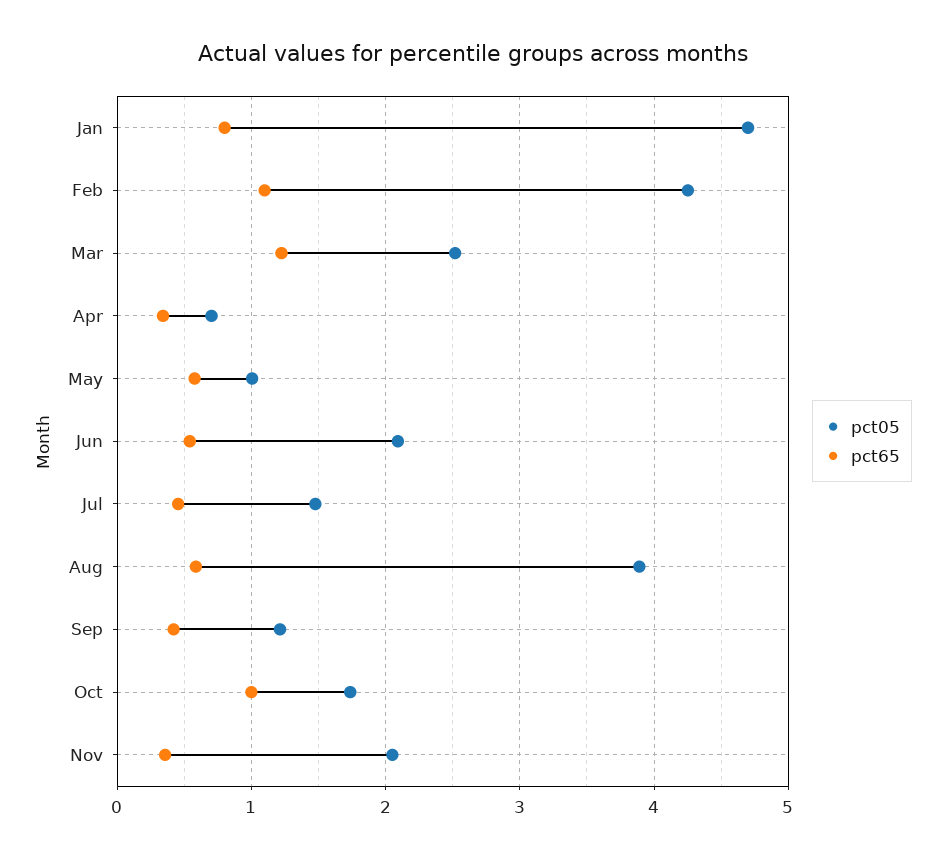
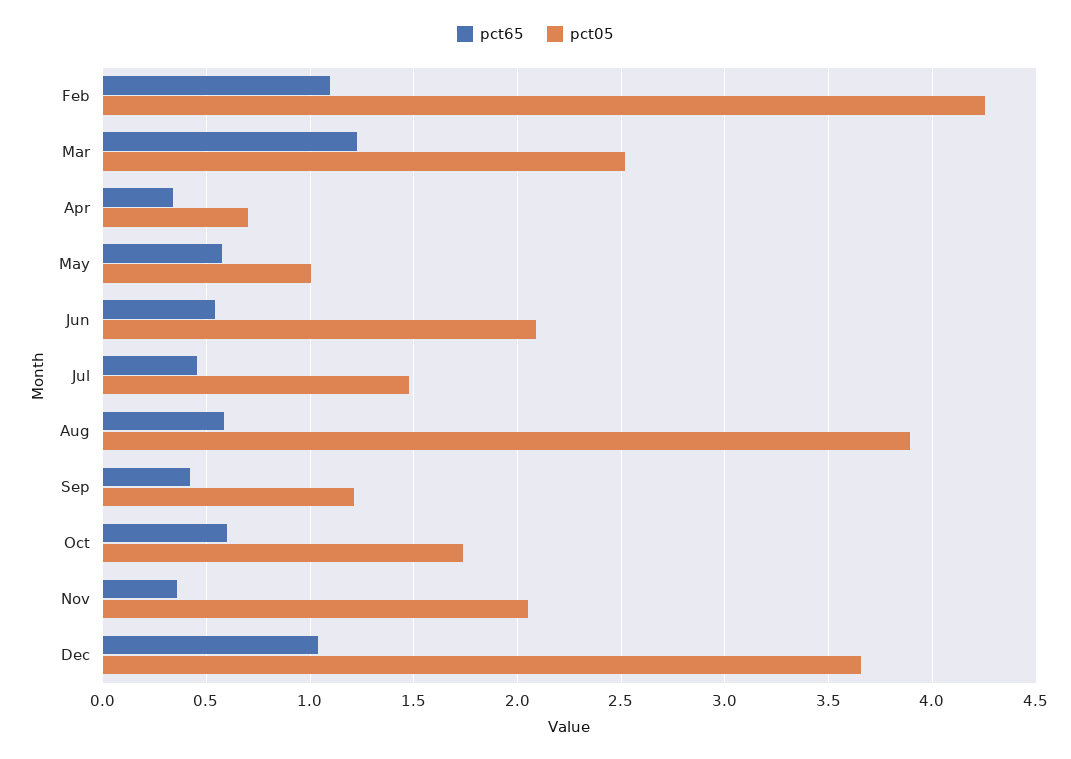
pct05, Jan: 4.7 -> none
pct65, Jan: 0.8 -> none
pct65, Oct: 1 -> 0.6
pct65, Dec: none -> 1.05
pct05, Dec: none -> 3.65

